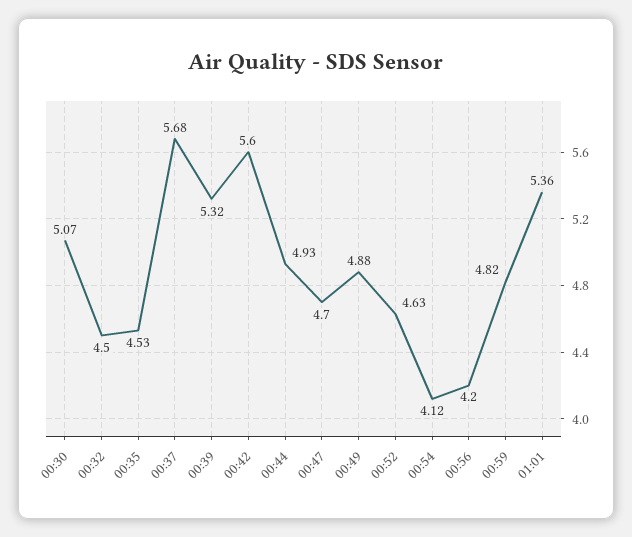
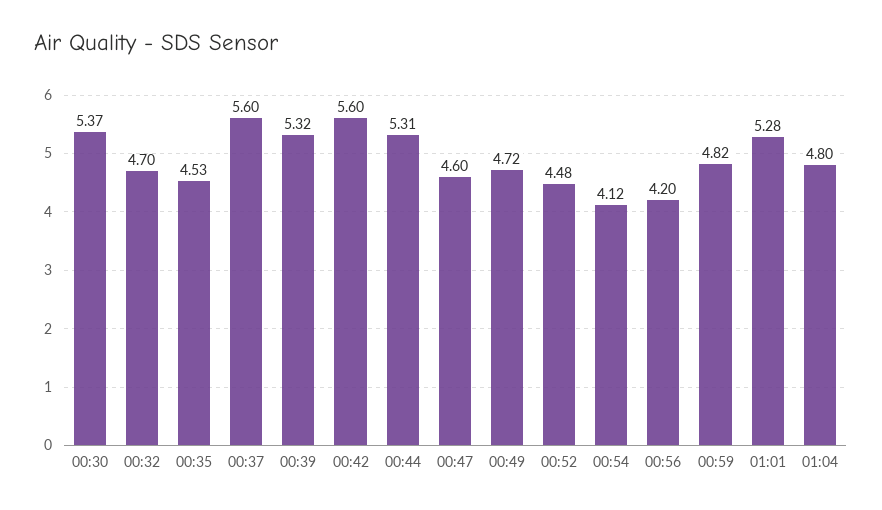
00:30: 5.07 -> 5.37
00:32: 4.5 -> 4.7
00:37: 5.68 -> 5.6
00:44: 4.93 -> 5.31
00:47: 4.7 -> 4.6
00:49: 4.88 -> 4.72
00:52: 4.63 -> 4.48
01:01: 5.36 -> 5.28
01:04: none -> 4.8

